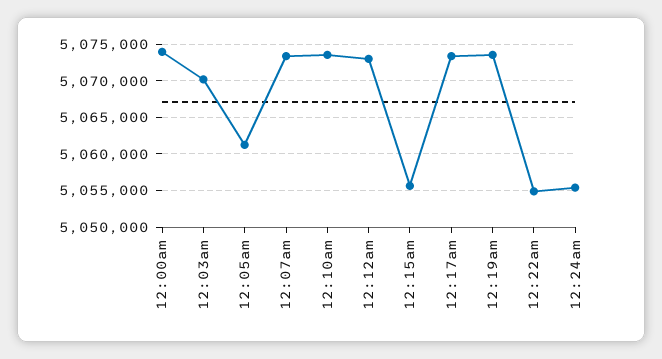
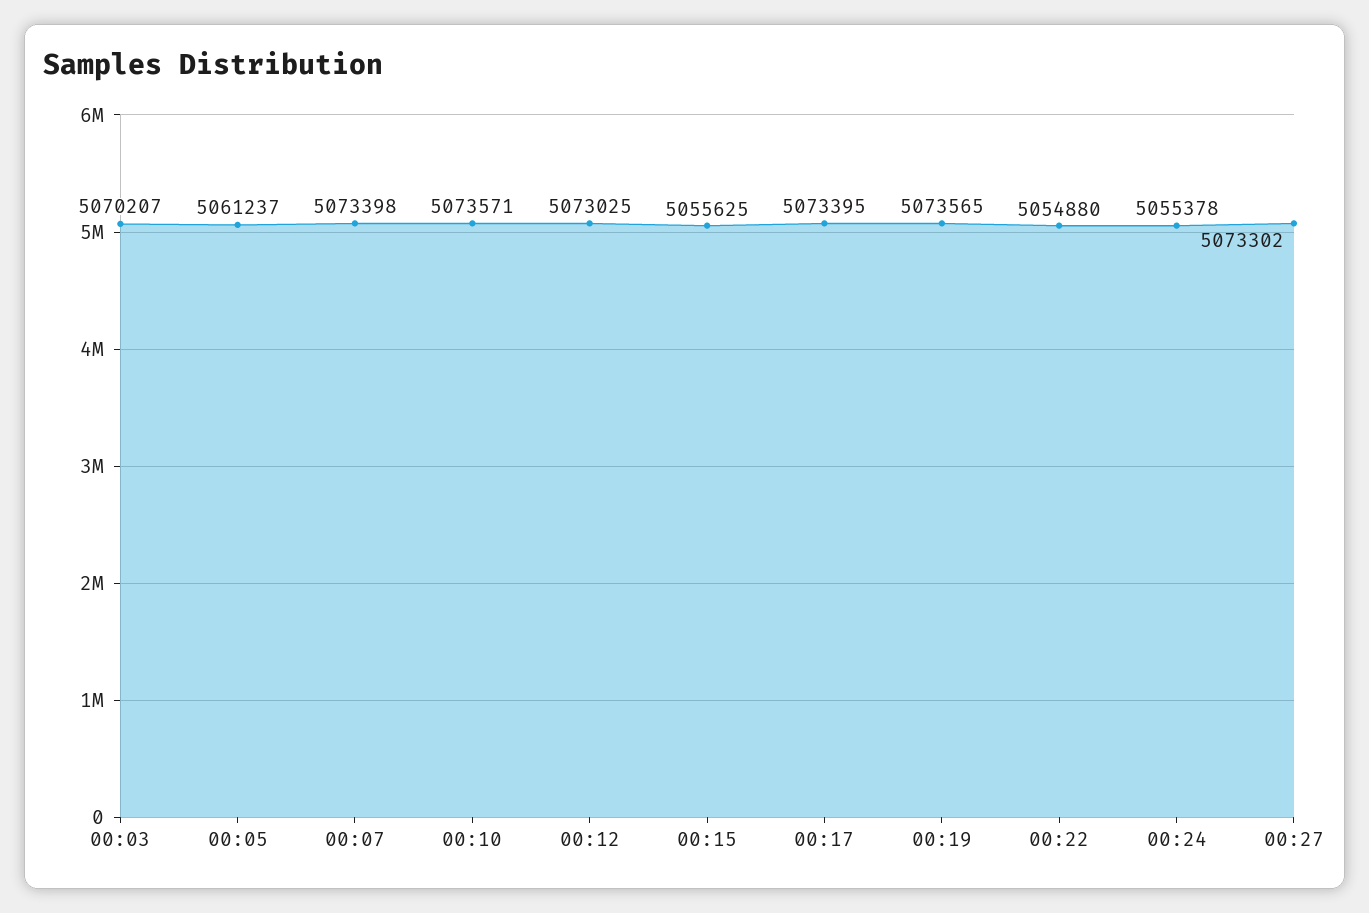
12:00am: 5074000 -> none
00:27: none -> 5073302

